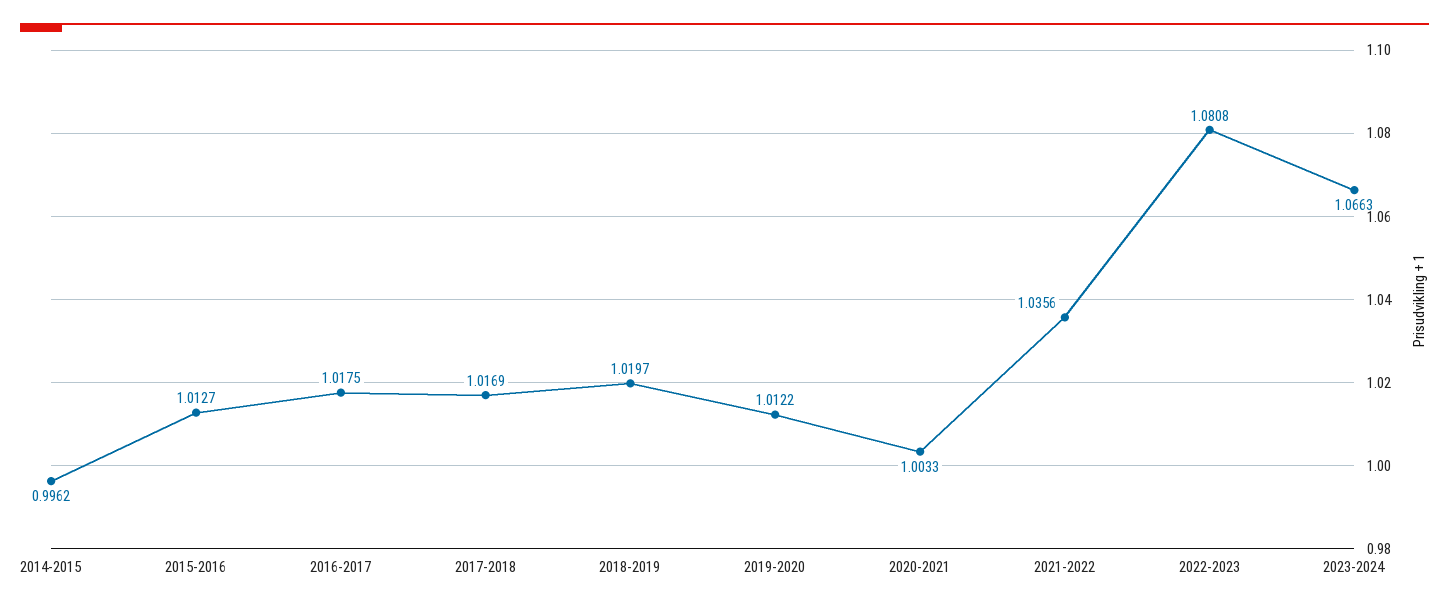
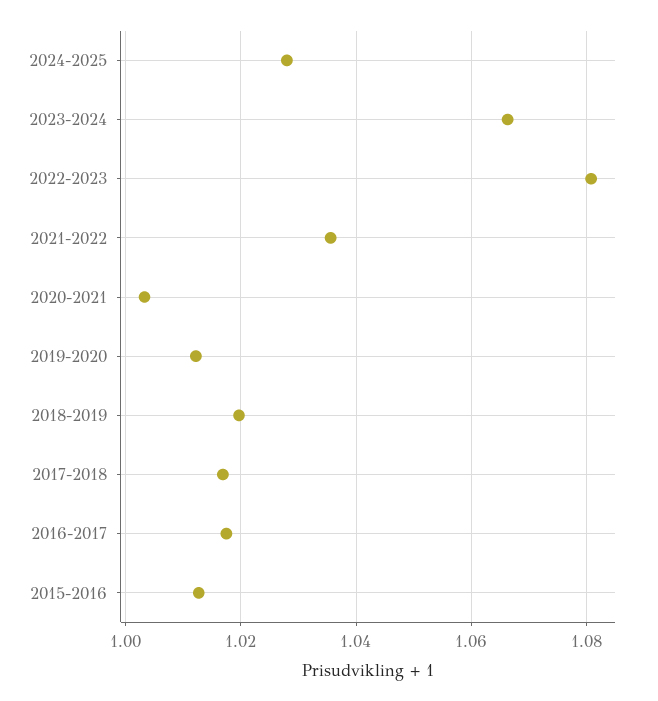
2014-2015: 0.9962 -> none
2024-2025: none -> 1.028

